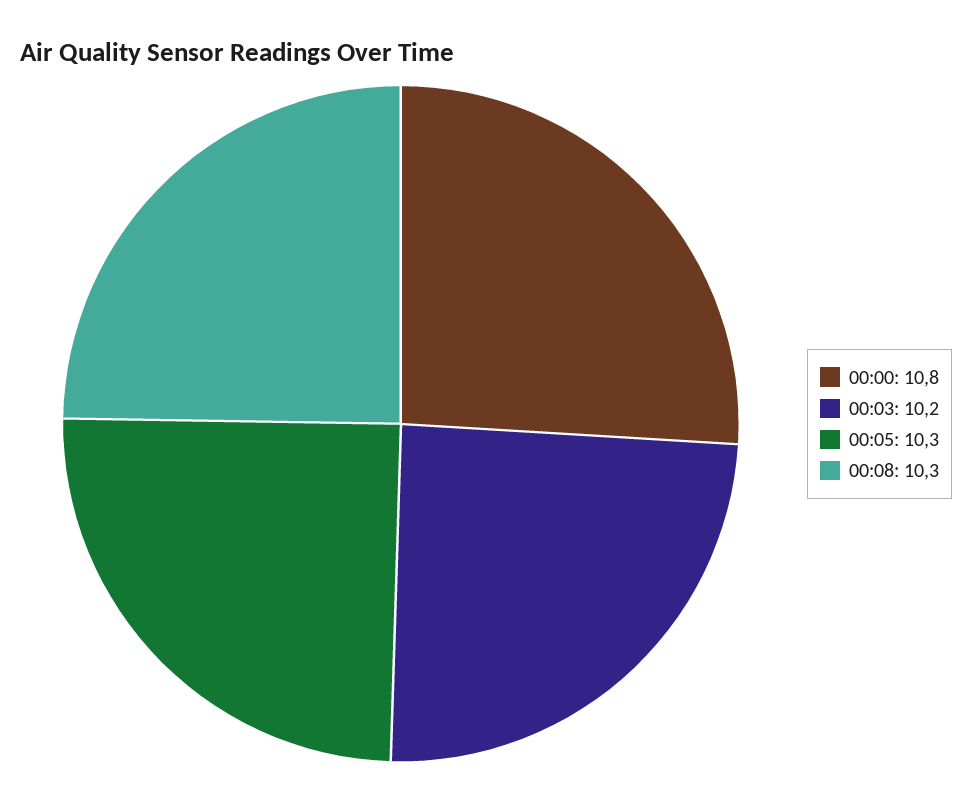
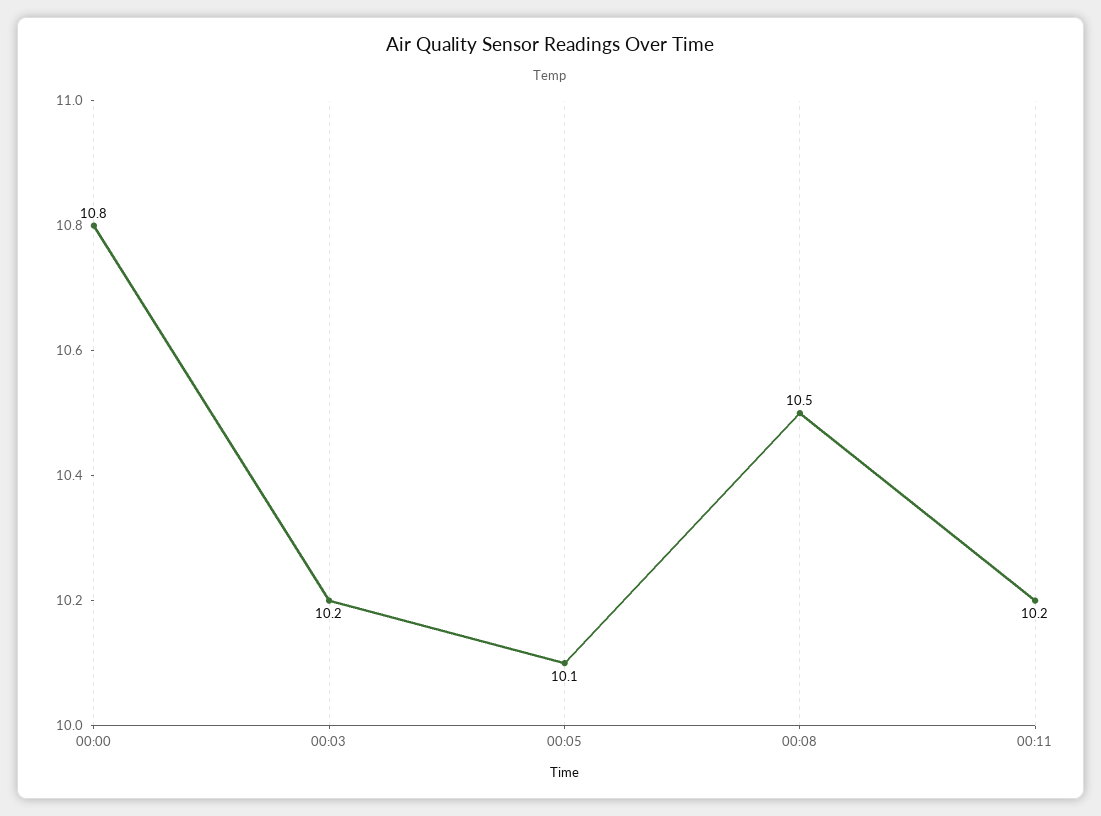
00:05: 10.3 -> 10.1
00:08: 10.3 -> 10.5
00:11: none -> 10.2

